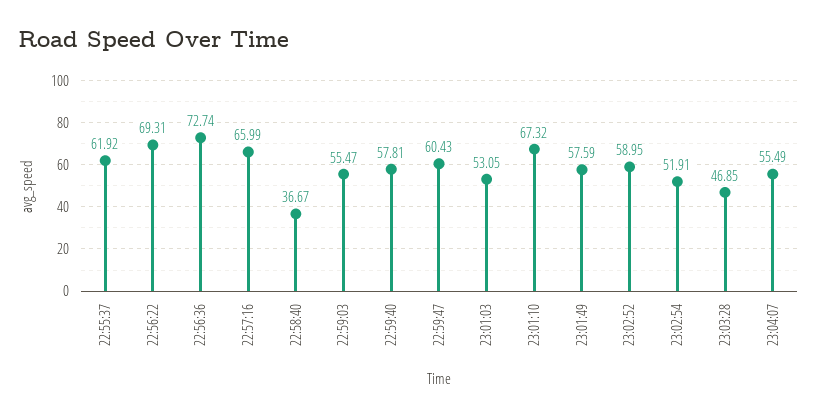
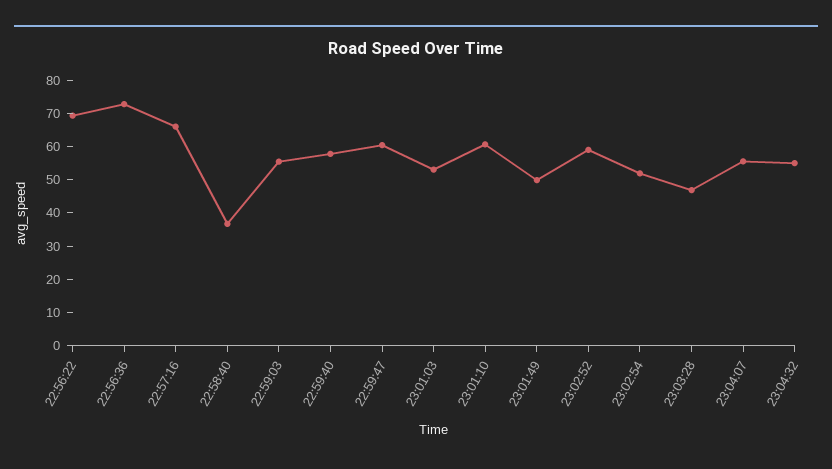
22:55:37: 61.92 -> none
23:01:10: 67.32 -> 60
23:01:49: 57.59 -> 50
23:04:32: none -> 55

